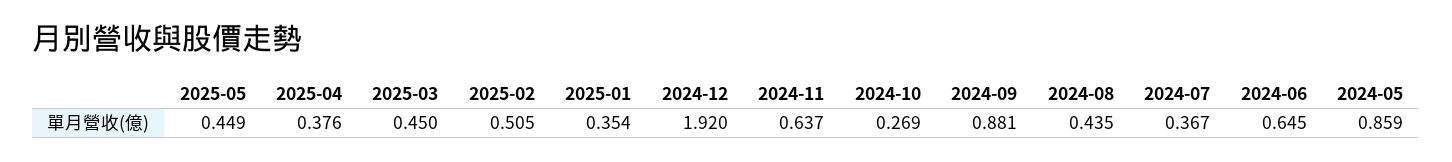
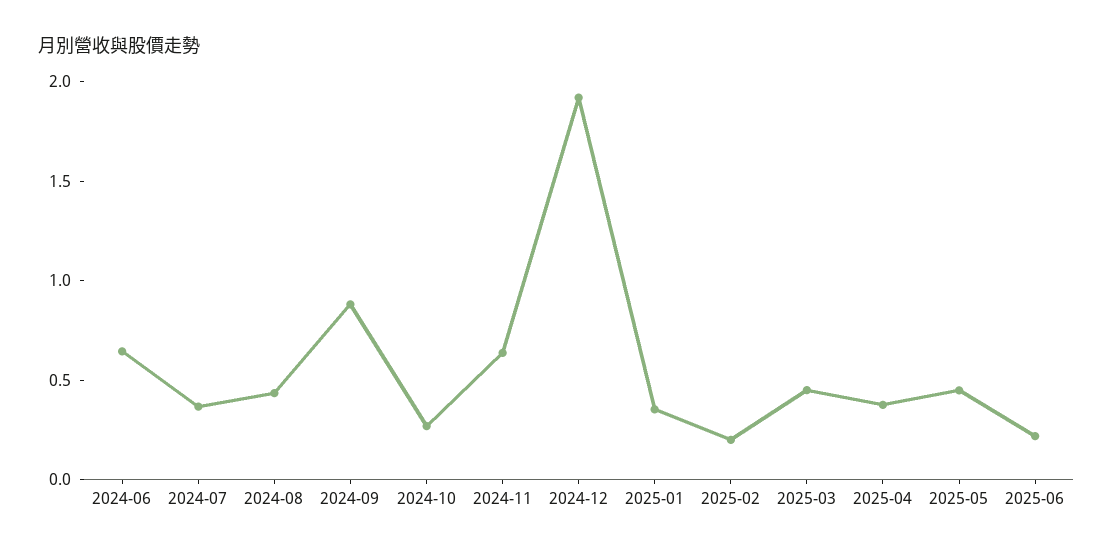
2025-02: 0.505 -> 0.2
2024-05: 0.859 -> none
2025-06: none -> 0.2

